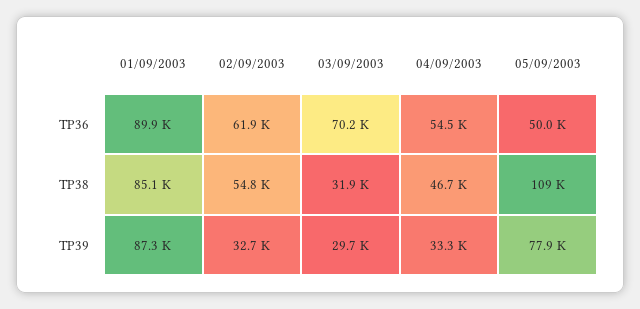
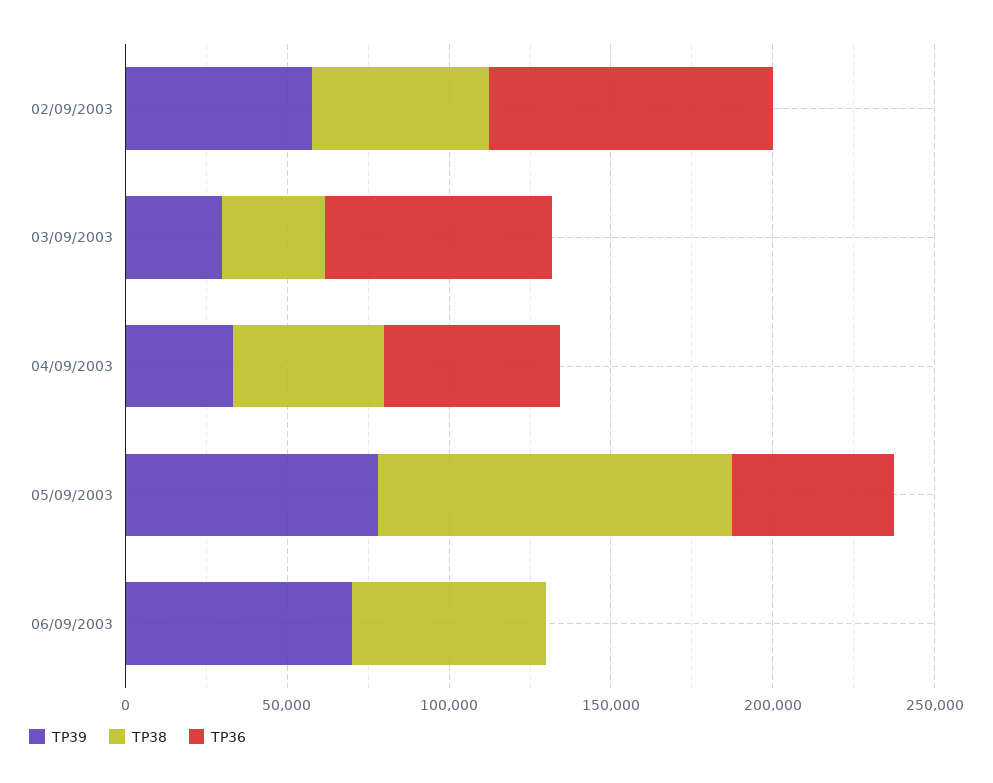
TP36, 01/09/2003: 89900 -> none
TP36, 02/09/2003: 61900 -> 90000
TP38, 01/09/2003: 85100 -> none
TP39, 01/09/2003: 87300 -> none
TP39, 02/09/2003: 32700 -> 60000
TP39, 06/09/2003: none -> 70000
TP38, 06/09/2003: none -> 60000
TP36, 06/09/2003: none -> 0

